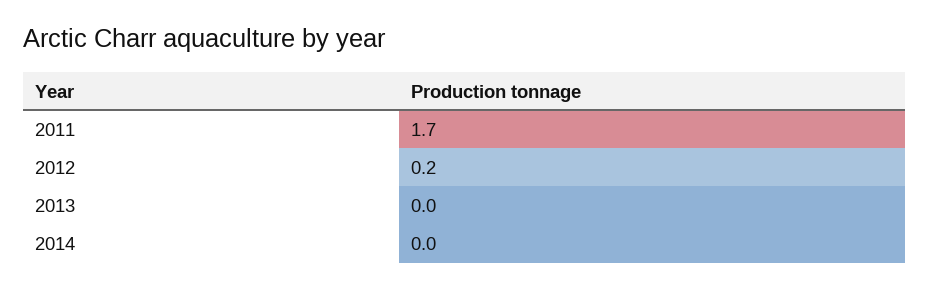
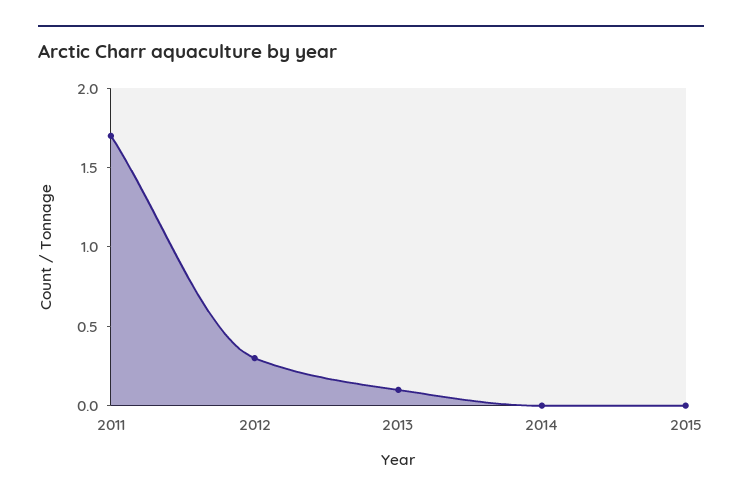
2012: 0.2 -> 0.3
2013: 0 -> 0.1
2015: none -> 0

